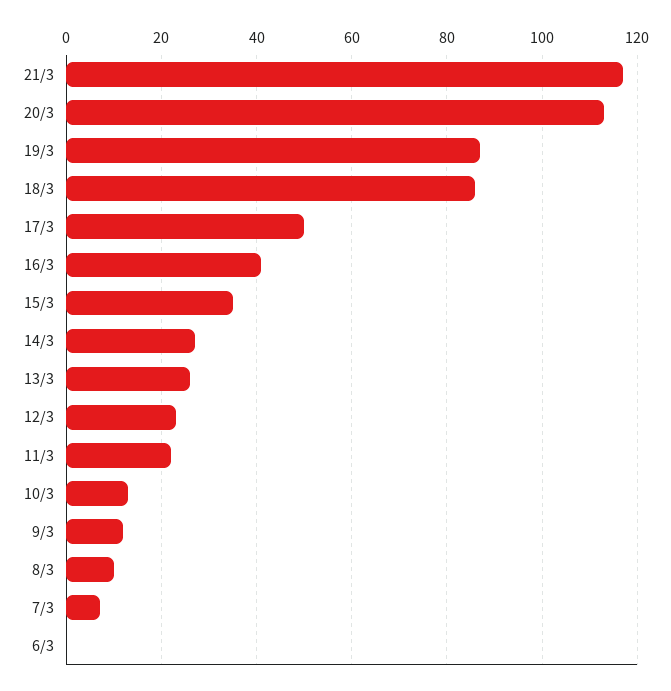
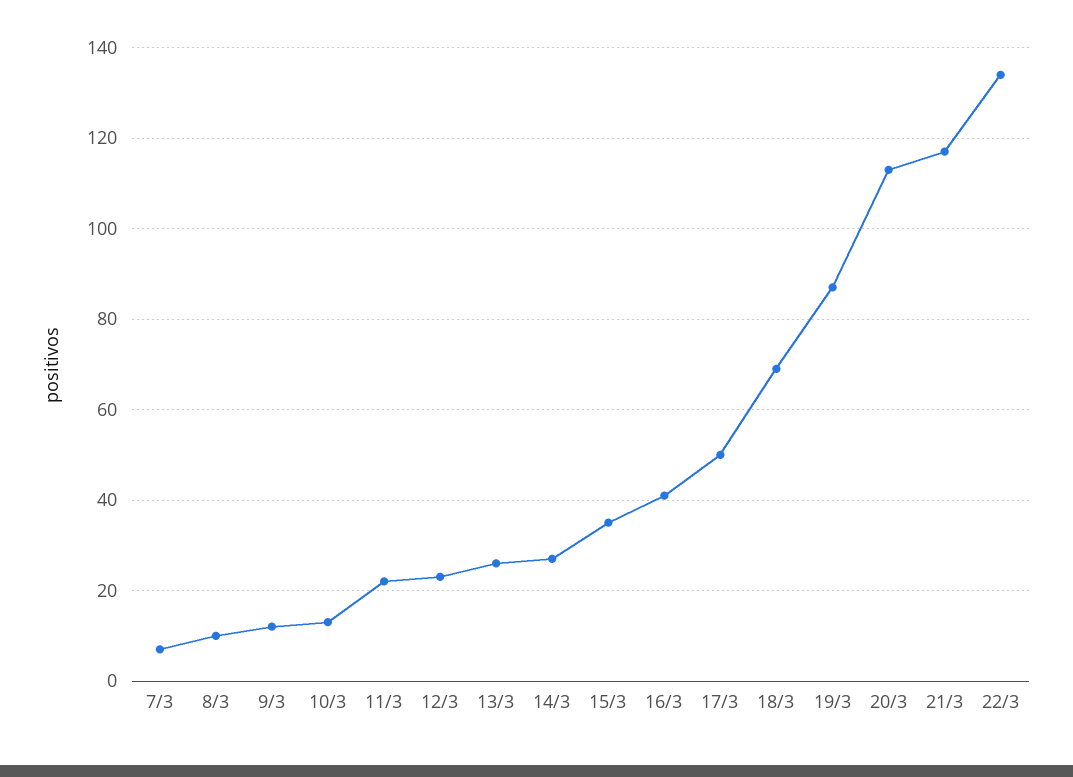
18/3: 85 -> 70
6/3: 0 -> none
22/3: none -> 135

